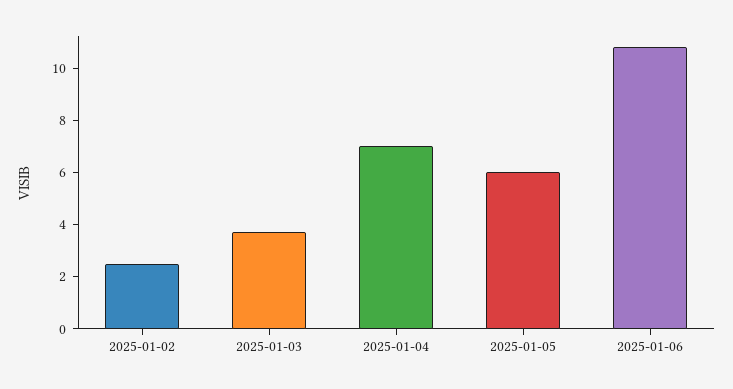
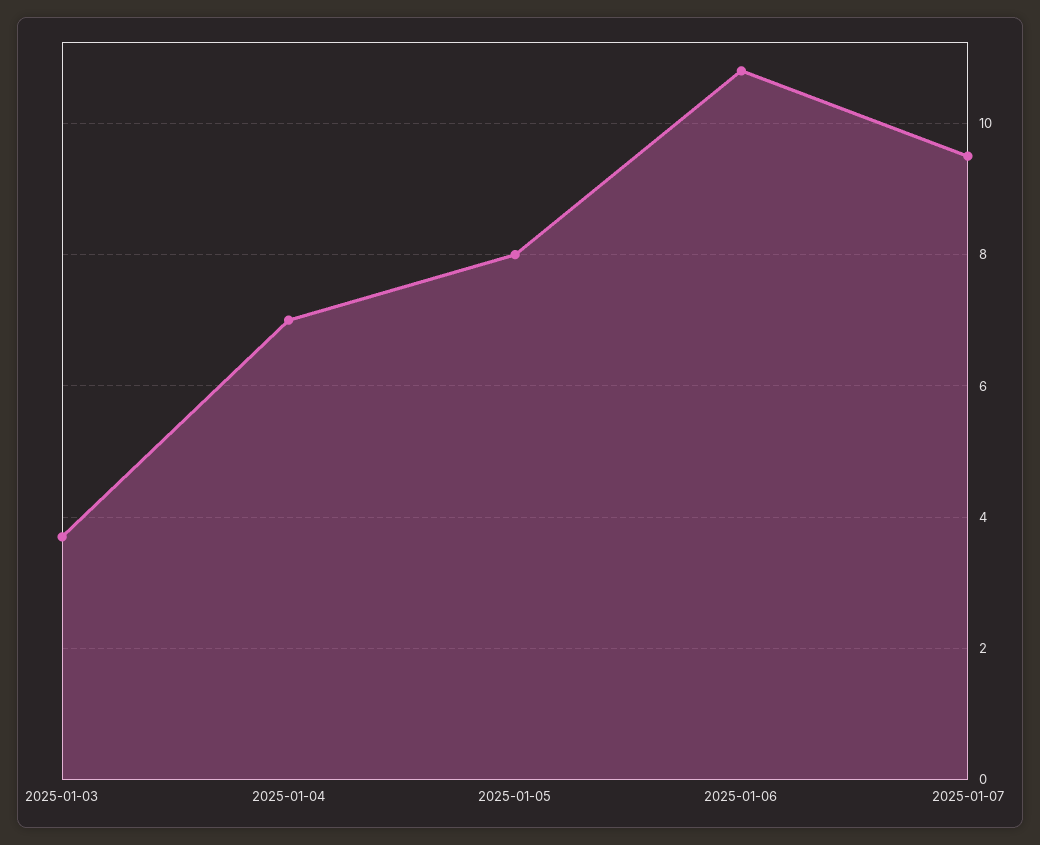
2025-01-02: 2.5 -> none
2025-01-05: 6 -> 8
2025-01-07: none -> 9.5

